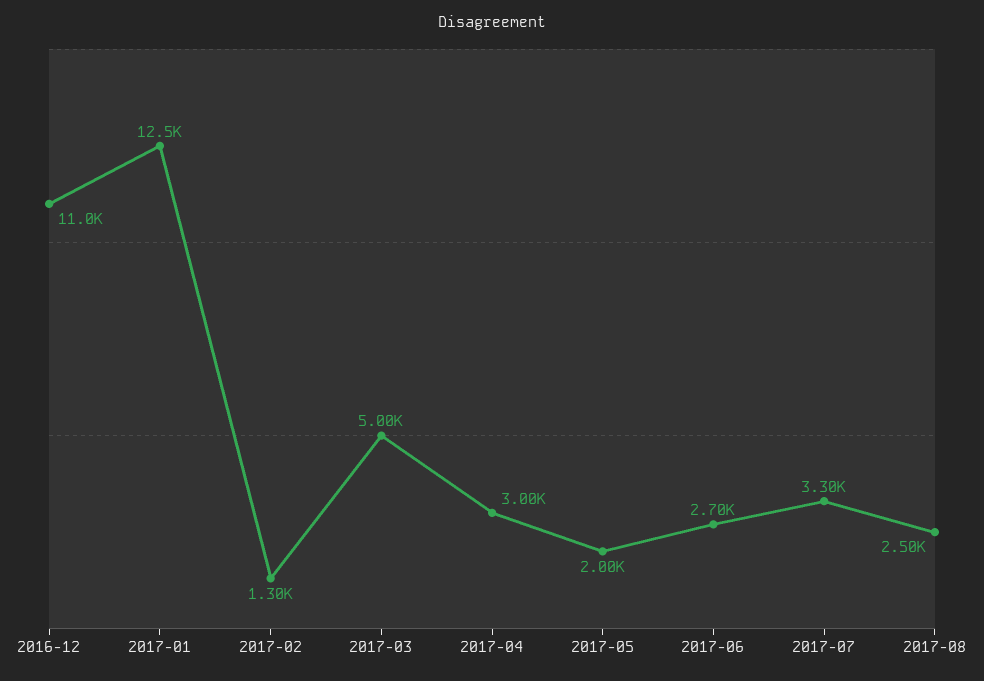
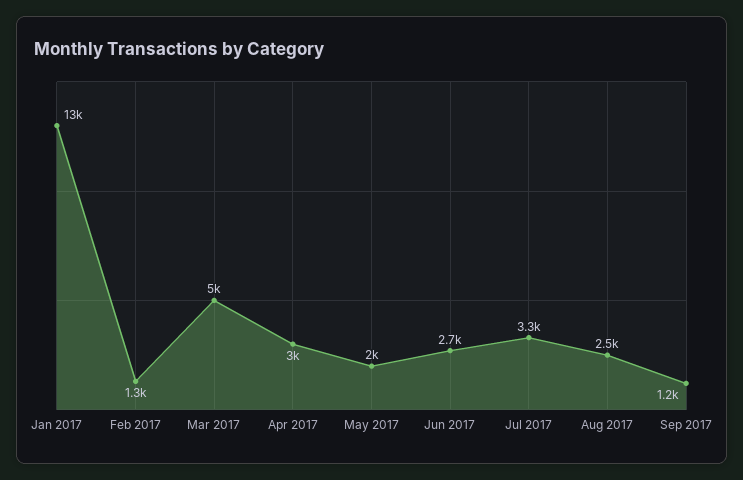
2016-12: 11000 -> none
Sep 2017: none -> 1200

